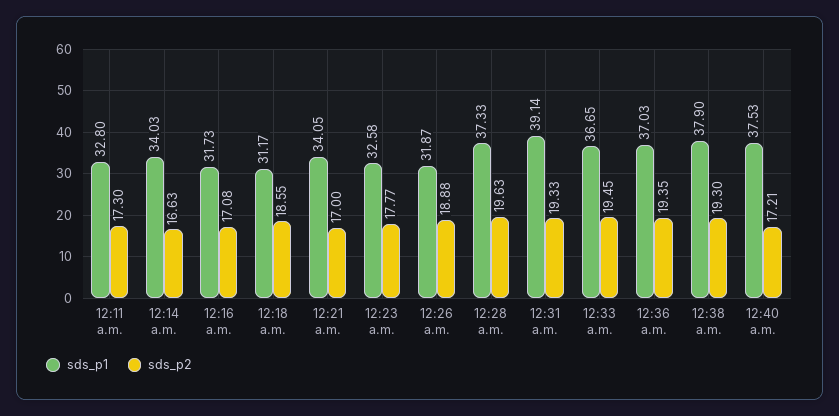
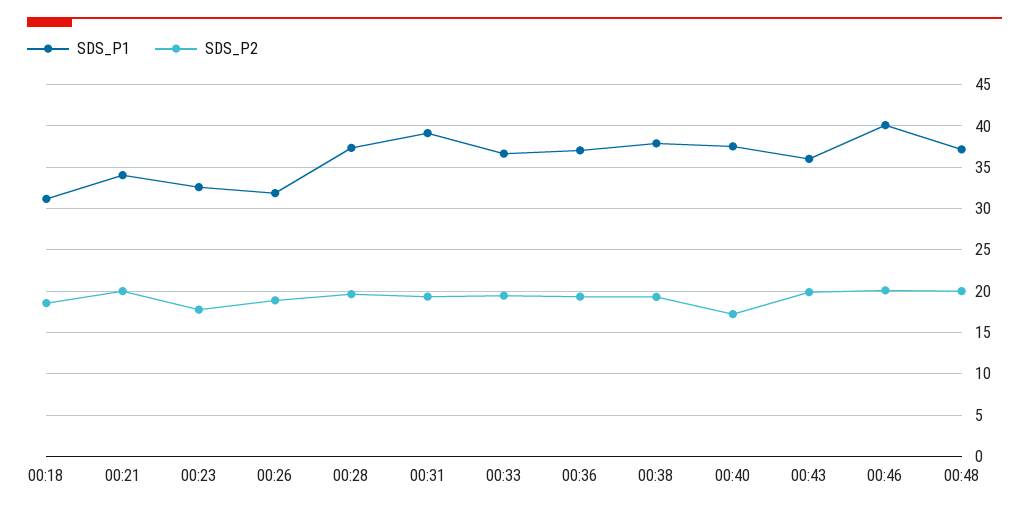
sds_p1, 12:11 a.m.: 32.8 -> none
sds_p2, 12:11 a.m.: 17.3 -> none
sds_p1, 12:14 a.m.: 34.03 -> none
sds_p2, 12:14 a.m.: 16.63 -> none
sds_p1, 12:16 a.m.: 31.73 -> none
sds_p2, 12:16 a.m.: 17.08 -> none
sds_p2, 12:21 a.m.: 17 -> 20
sds_p1, 00:43: none -> 36
sds_p2, 00:43: none -> 20
sds_p1, 00:46: none -> 40
sds_p2, 00:46: none -> 20
sds_p1, 00:48: none -> 37
sds_p2, 00:48: none -> 20

